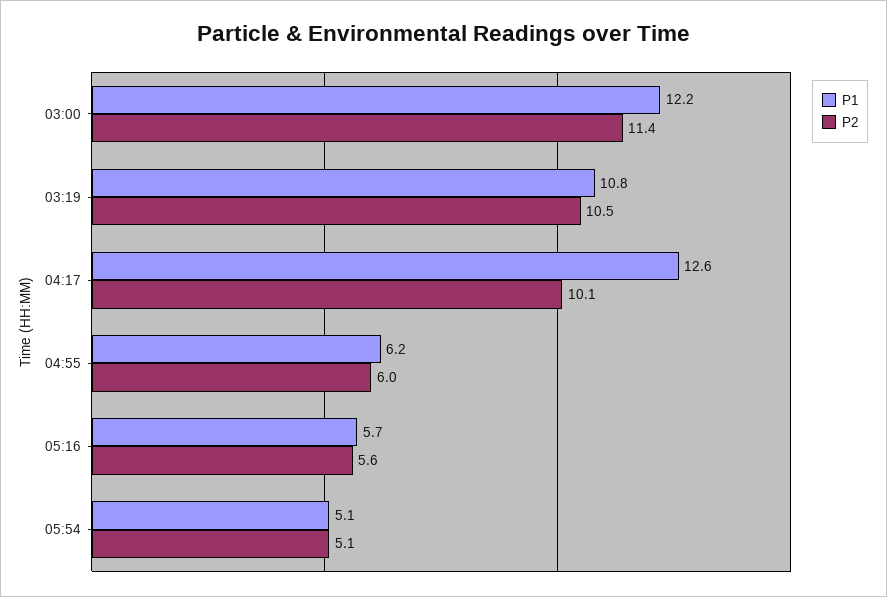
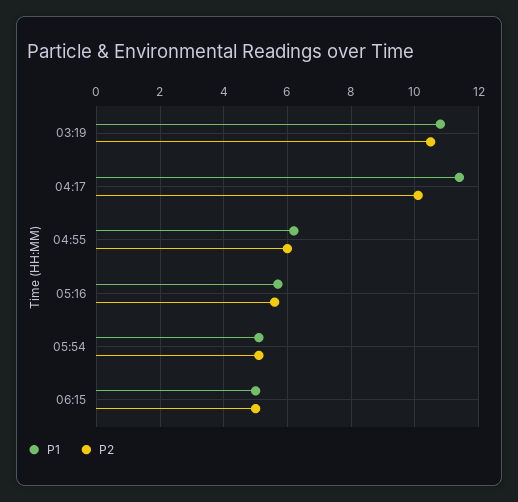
P1, 03:00: 12.2 -> none
P2, 03:00: 11.4 -> none
P1, 04:17: 12.6 -> 11.5
P1, 06:15: none -> 5
P2, 06:15: none -> 5

